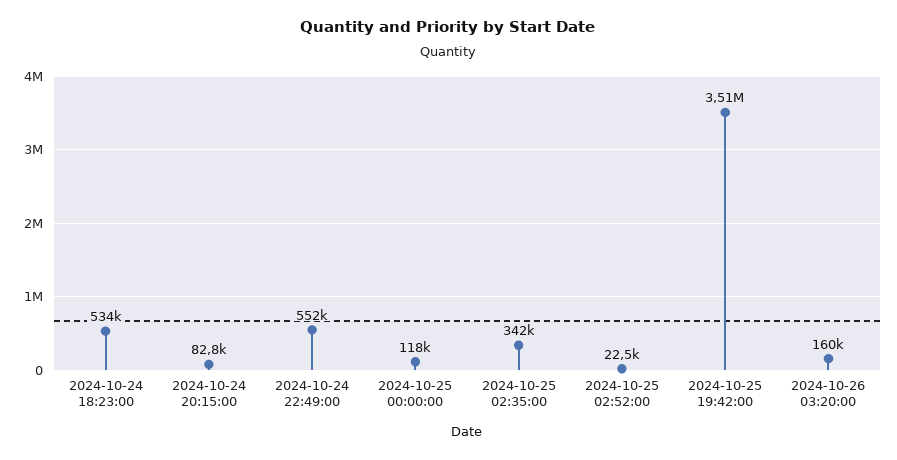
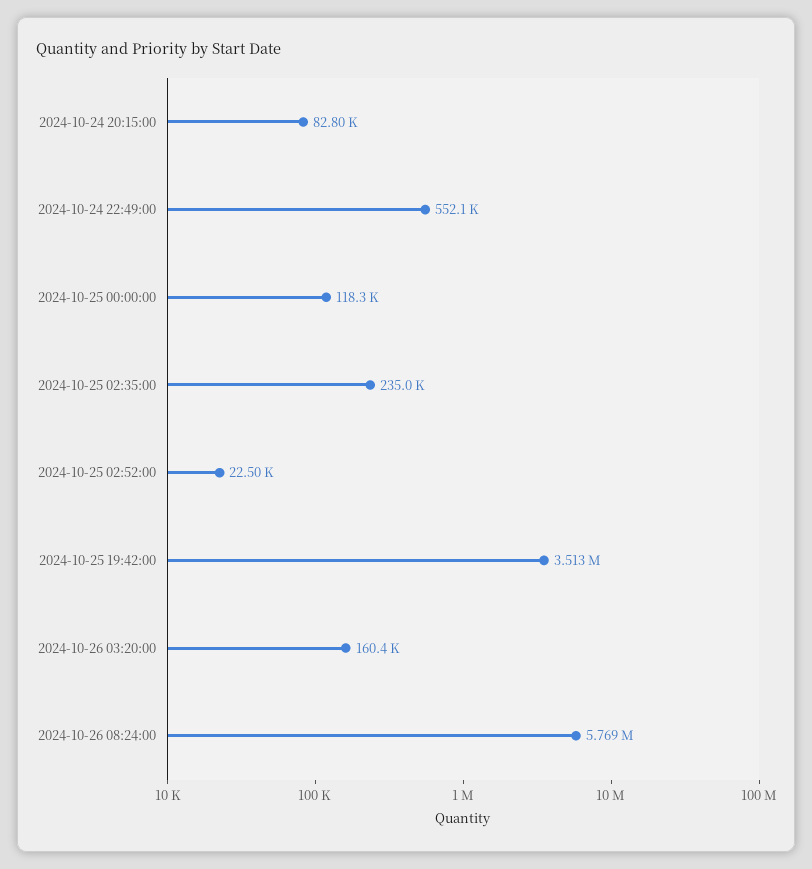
2024-10-24 18:23:00: 534000 -> none
2024-10-25 02:35:00: 342000 -> 235000
2024-10-26 08:24:00: none -> 5769000

